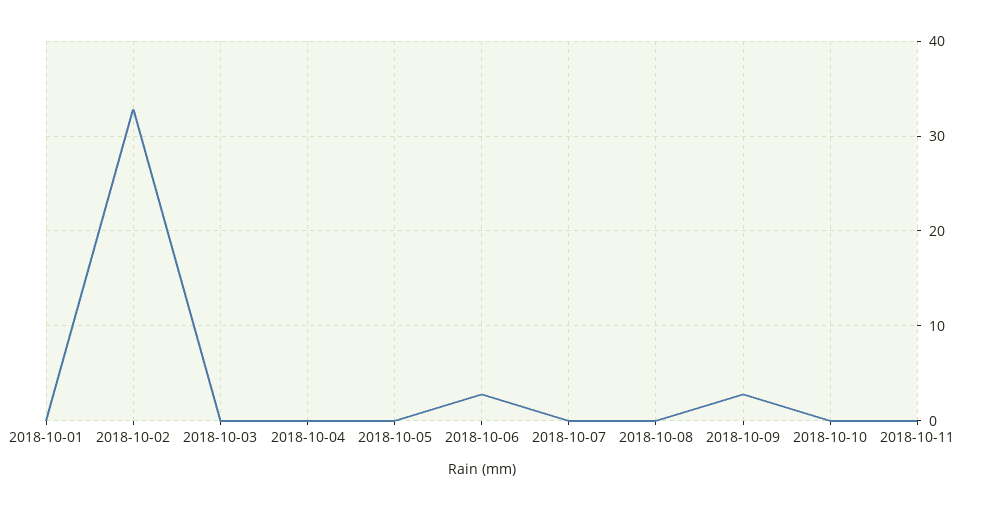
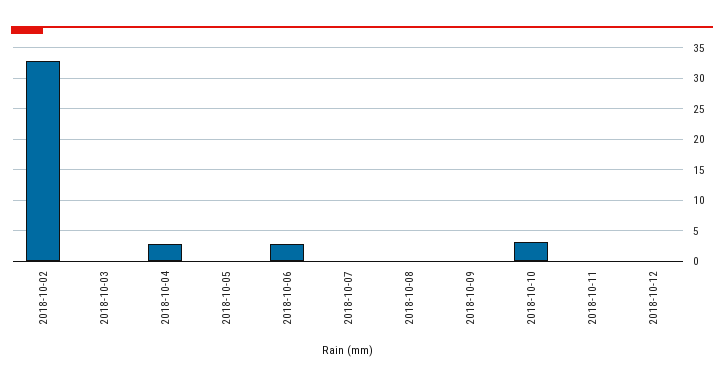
2018-10-01: 0 -> none
2018-10-04: 0 -> 3
2018-10-09: 3 -> 0
2018-10-10: 0 -> 3
2018-10-12: none -> 0

